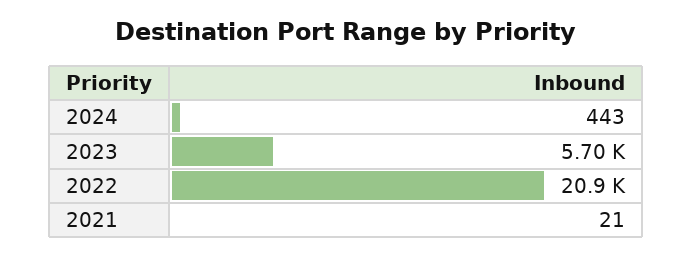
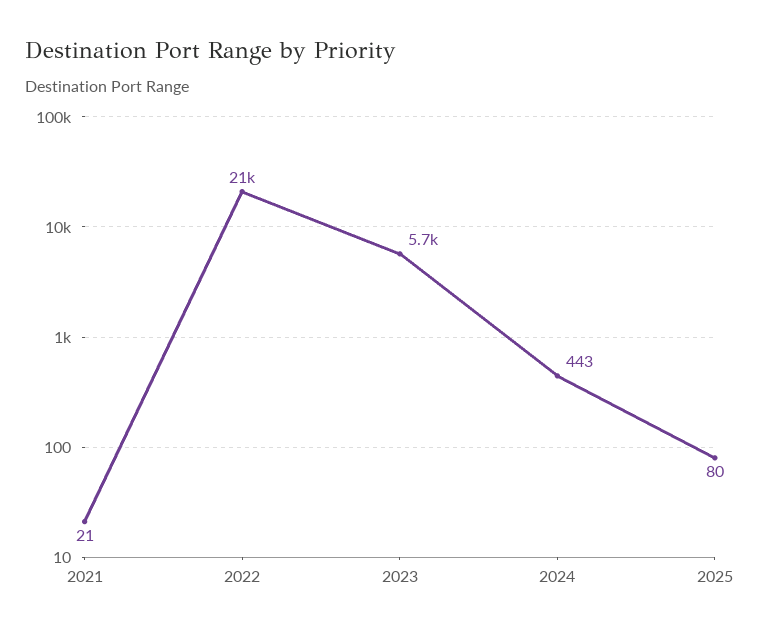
2025: none -> 80

